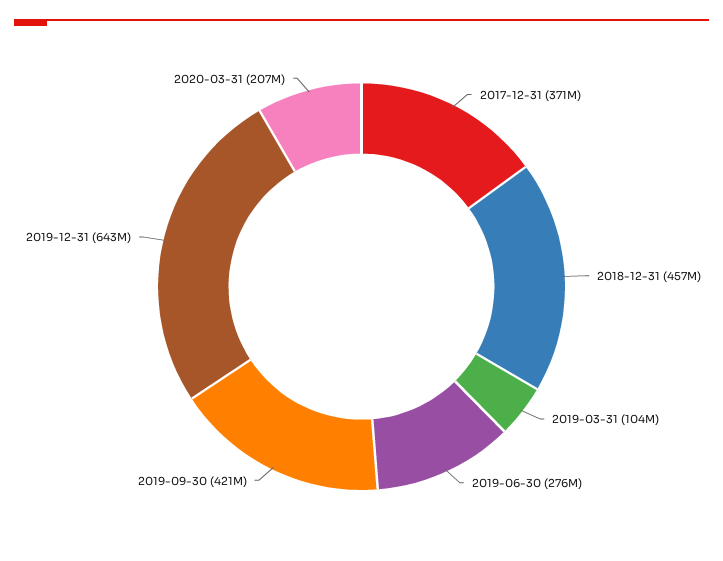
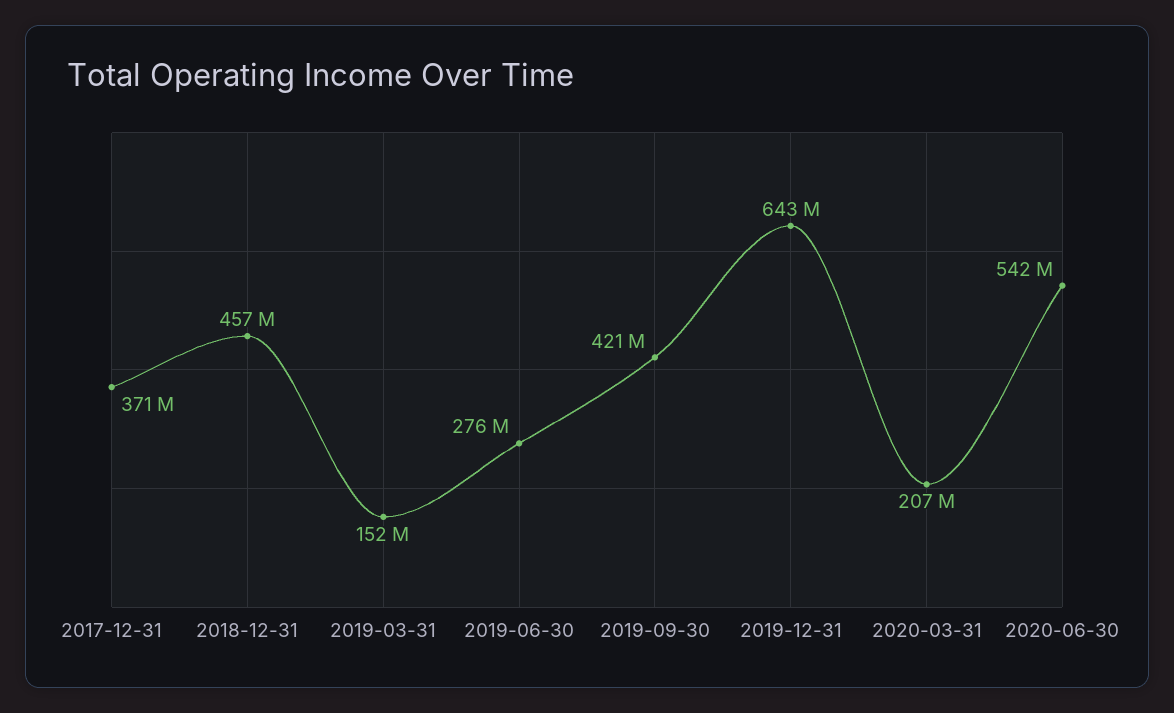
2019-03-31: 104000000 -> 152000000
2020-06-30: none -> 542000000

